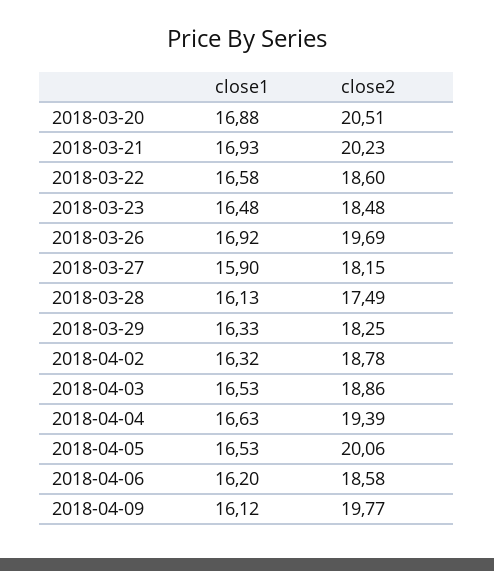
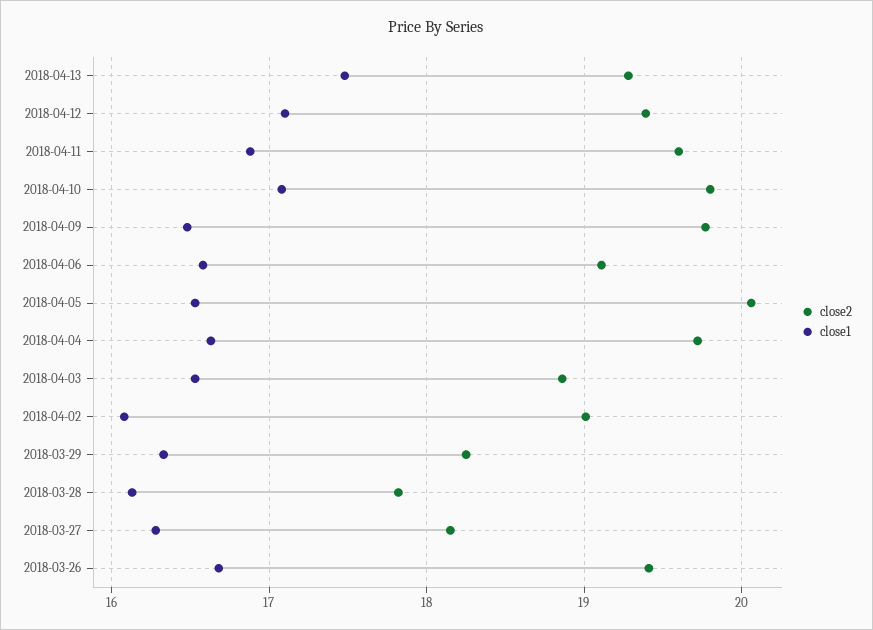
close1, 2018-03-20: 16.88 -> none
close2, 2018-03-20: 20.51 -> none
close1, 2018-03-21: 16.93 -> none
close2, 2018-03-21: 20.23 -> none
close1, 2018-03-22: 16.58 -> none
close2, 2018-03-22: 18.6 -> none
close1, 2018-03-23: 16.48 -> none
close2, 2018-03-23: 18.48 -> none
close1, 2018-03-26: 16.92 -> 16.7
close2, 2018-03-26: 19.69 -> 19.4
close1, 2018-03-27: 15.9 -> 16.3
close2, 2018-03-28: 17.49 -> 17.8
close1, 2018-04-02: 16.32 -> 16.1
close2, 2018-04-02: 18.78 -> 19
close2, 2018-04-04: 19.39 -> 19.7
close1, 2018-04-06: 16.2 -> 16.6
close2, 2018-04-06: 18.58 -> 19.1
close1, 2018-04-09: 16.12 -> 16.5
close2, 2018-04-13: none -> 19.3
close1, 2018-04-13: none -> 17.5
close2, 2018-04-12: none -> 19.4
close1, 2018-04-12: none -> 17.1
close2, 2018-04-11: none -> 19.6
close1, 2018-04-11: none -> 16.9
close2, 2018-04-10: none -> 19.8
close1, 2018-04-10: none -> 17.1

